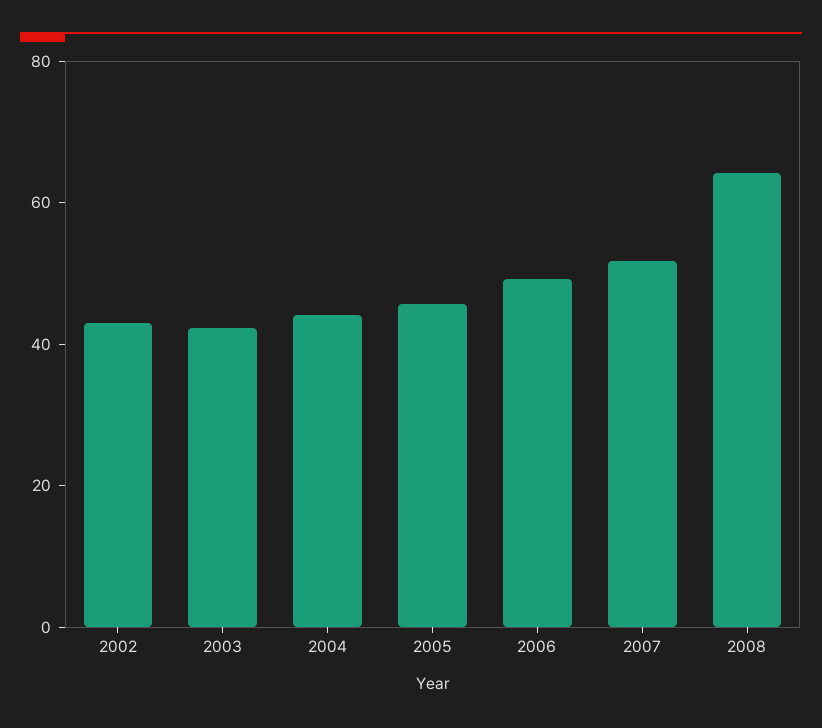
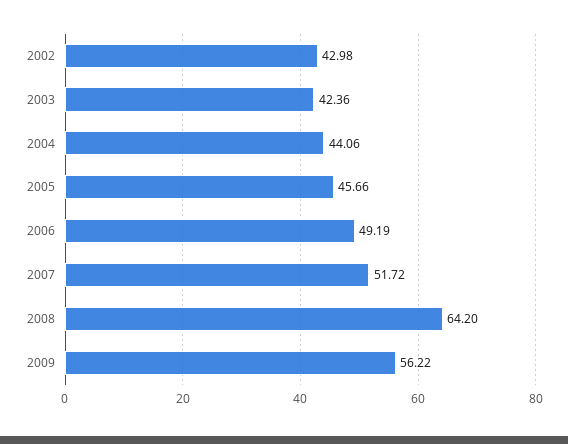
2009: none -> 56.22

